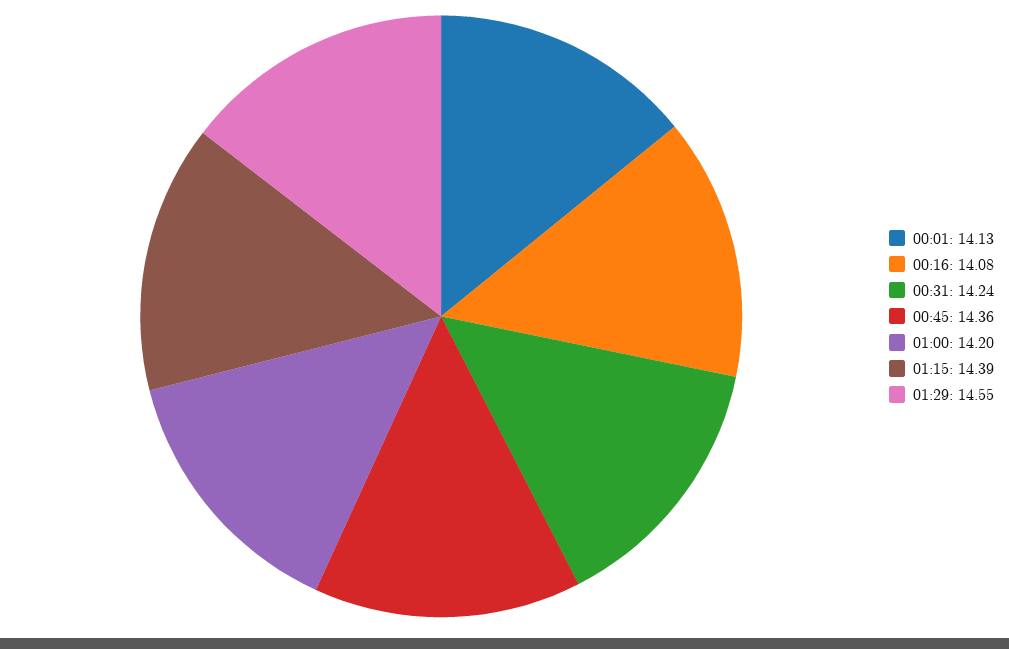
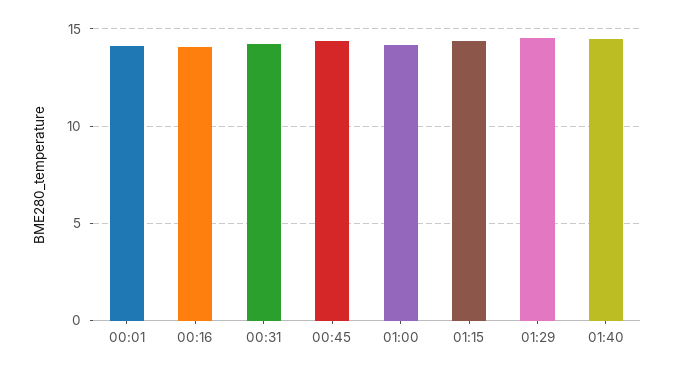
01:40: none -> 14.5

